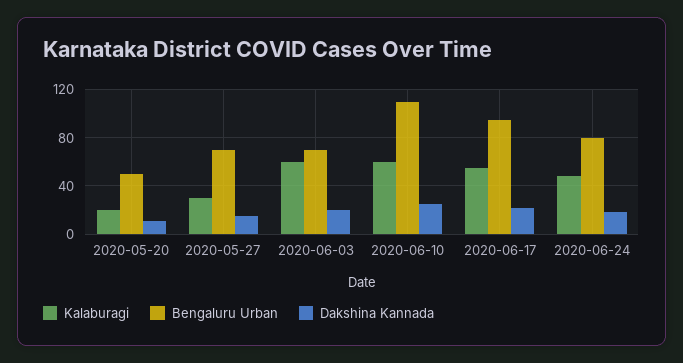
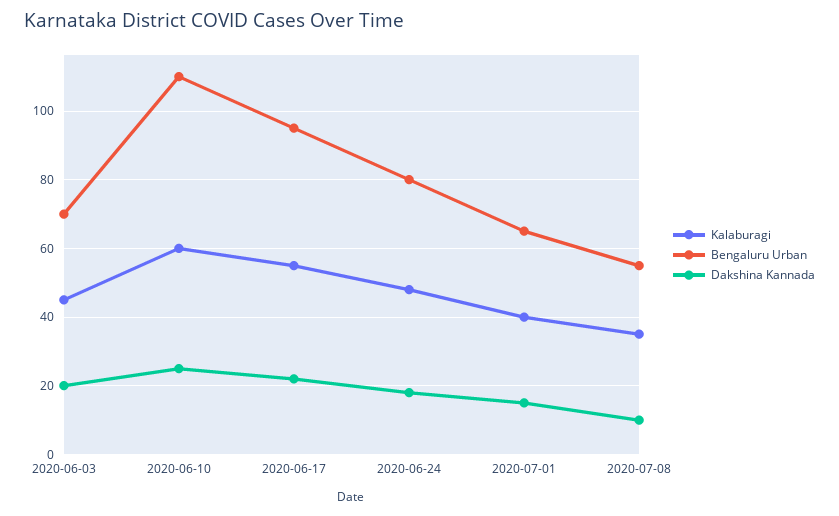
Kalaburagi, 2020-05-20: 20 -> none
Bengaluru Urban, 2020-05-20: 50 -> none
Dakshina Kannada, 2020-05-20: 10 -> none
Kalaburagi, 2020-05-27: 30 -> none
Bengaluru Urban, 2020-05-27: 70 -> none
Dakshina Kannada, 2020-05-27: 15 -> none
Kalaburagi, 2020-06-03: 60 -> 45
Kalaburagi, 2020-07-01: none -> 40
Bengaluru Urban, 2020-07-01: none -> 65
Dakshina Kannada, 2020-07-01: none -> 15
Kalaburagi, 2020-07-08: none -> 35
Bengaluru Urban, 2020-07-08: none -> 55
Dakshina Kannada, 2020-07-08: none -> 10

